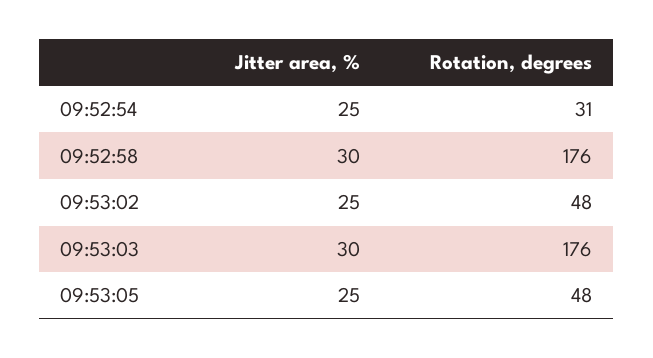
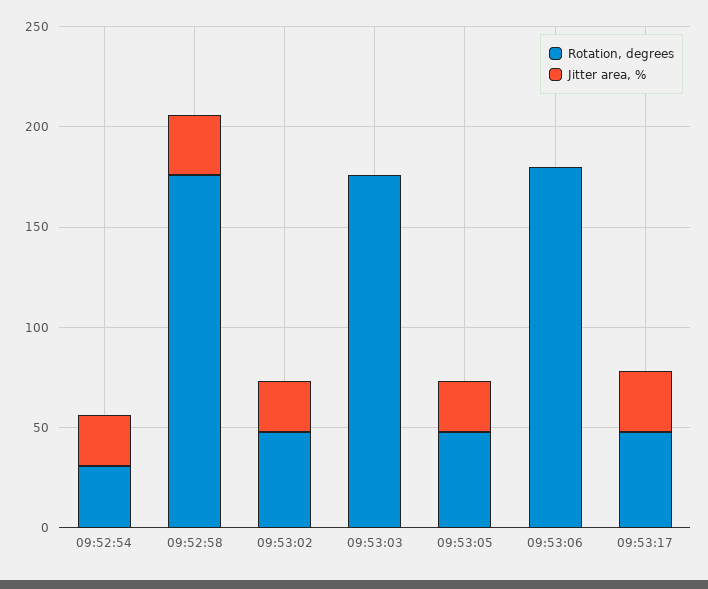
Jitter area, %, 09:53:03: 30 -> 0
Rotation, degrees, 09:53:06: none -> 180
Jitter area, %, 09:53:06: none -> 0
Rotation, degrees, 09:53:17: none -> 50
Jitter area, %, 09:53:17: none -> 30

